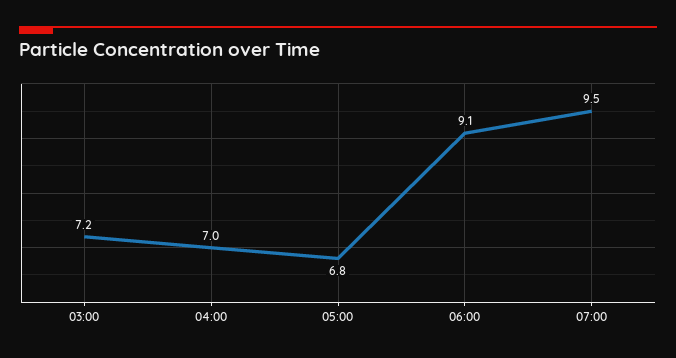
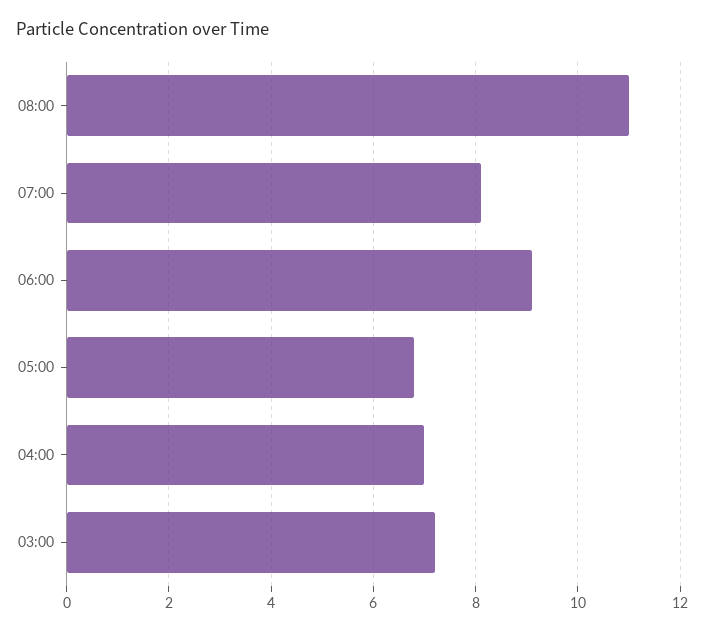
07:00: 9.5 -> 8
08:00: none -> 11

